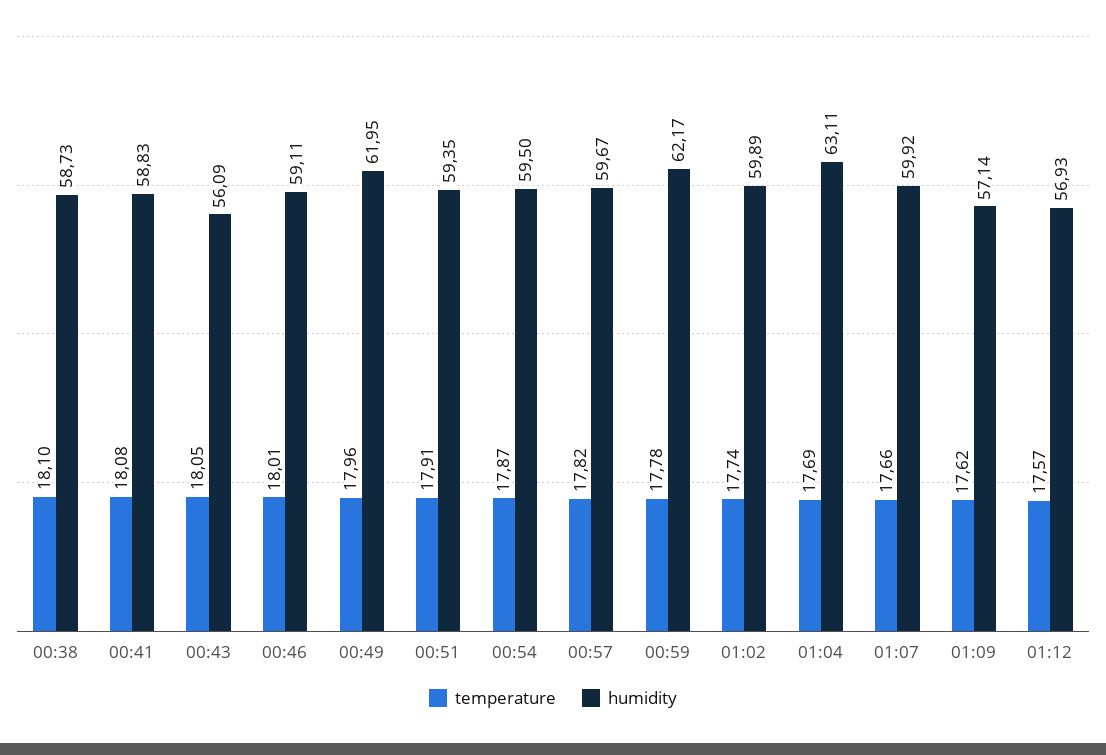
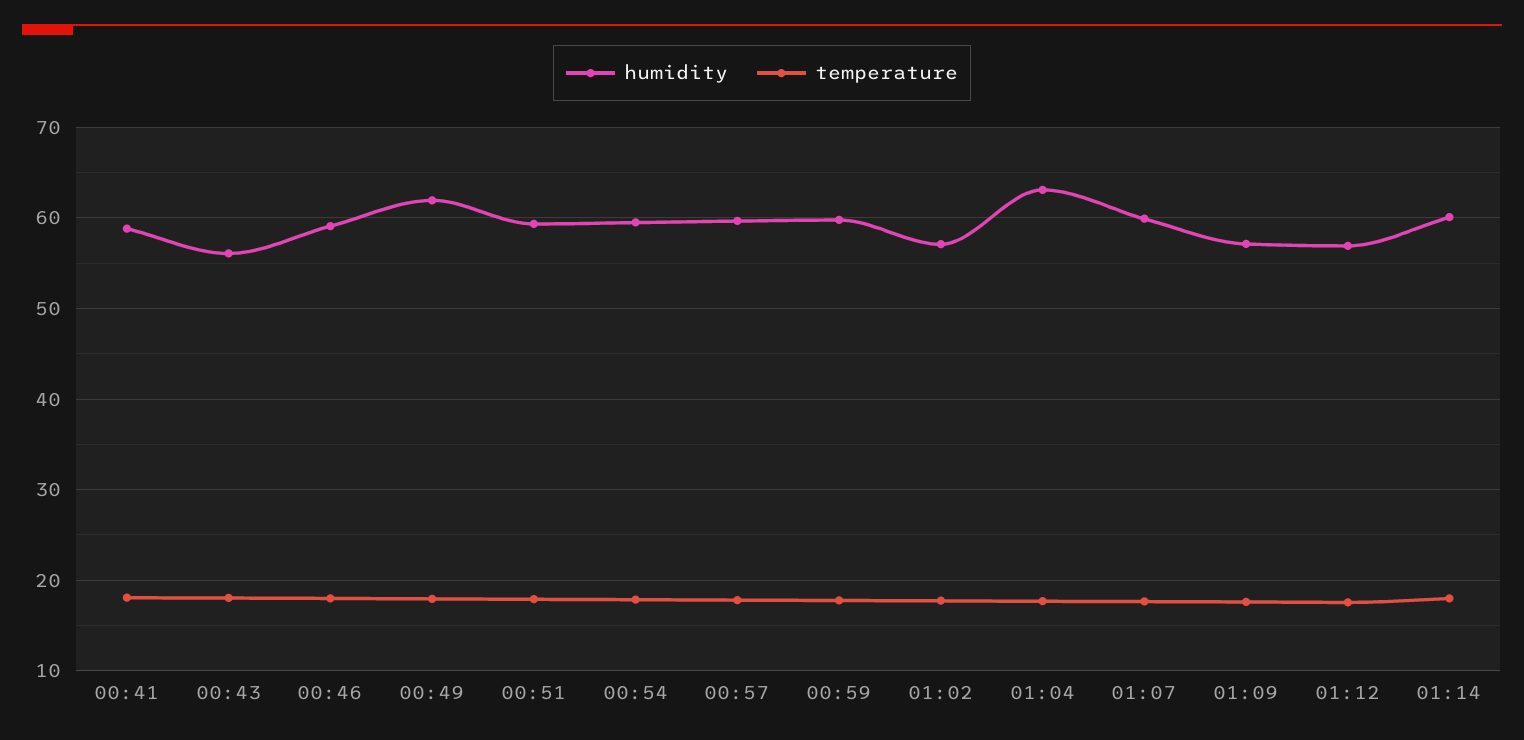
temperature, 00:38: 18.1 -> none
humidity, 00:38: 58.73 -> none
humidity, 00:59: 62.17 -> 60
humidity, 01:02: 59.89 -> 57
humidity, 01:14: none -> 60
temperature, 01:14: none -> 18

